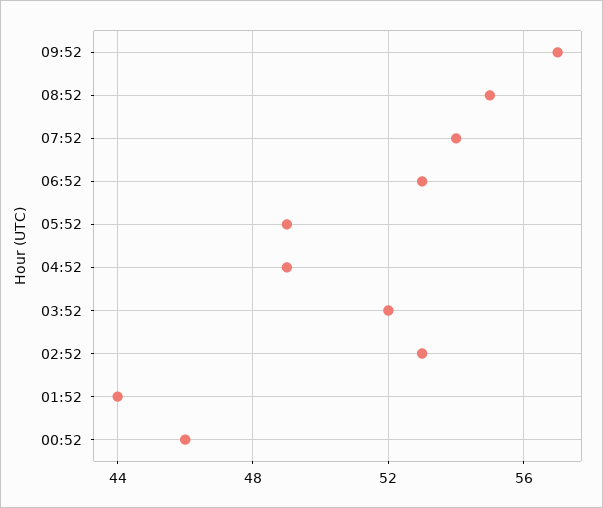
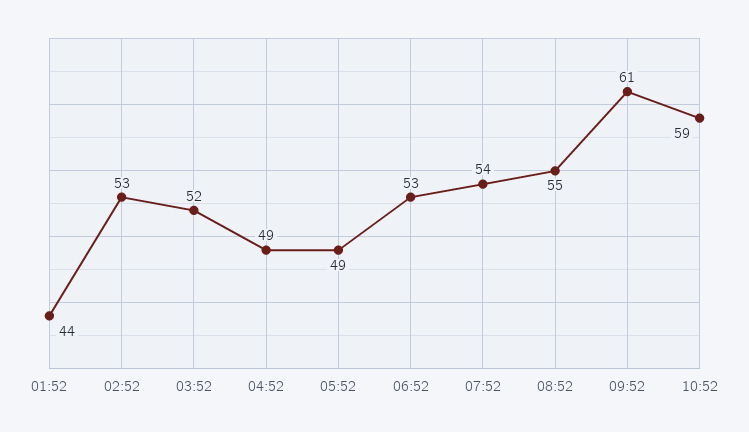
09:52: 57 -> 61
00:52: 46 -> none
10:52: none -> 59

